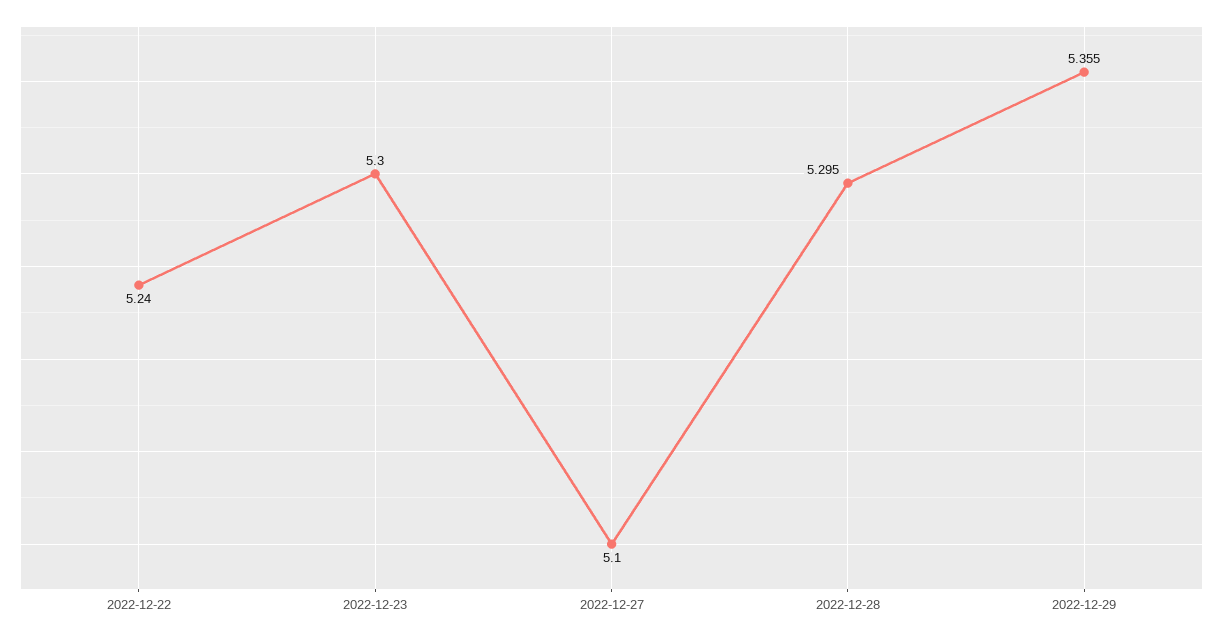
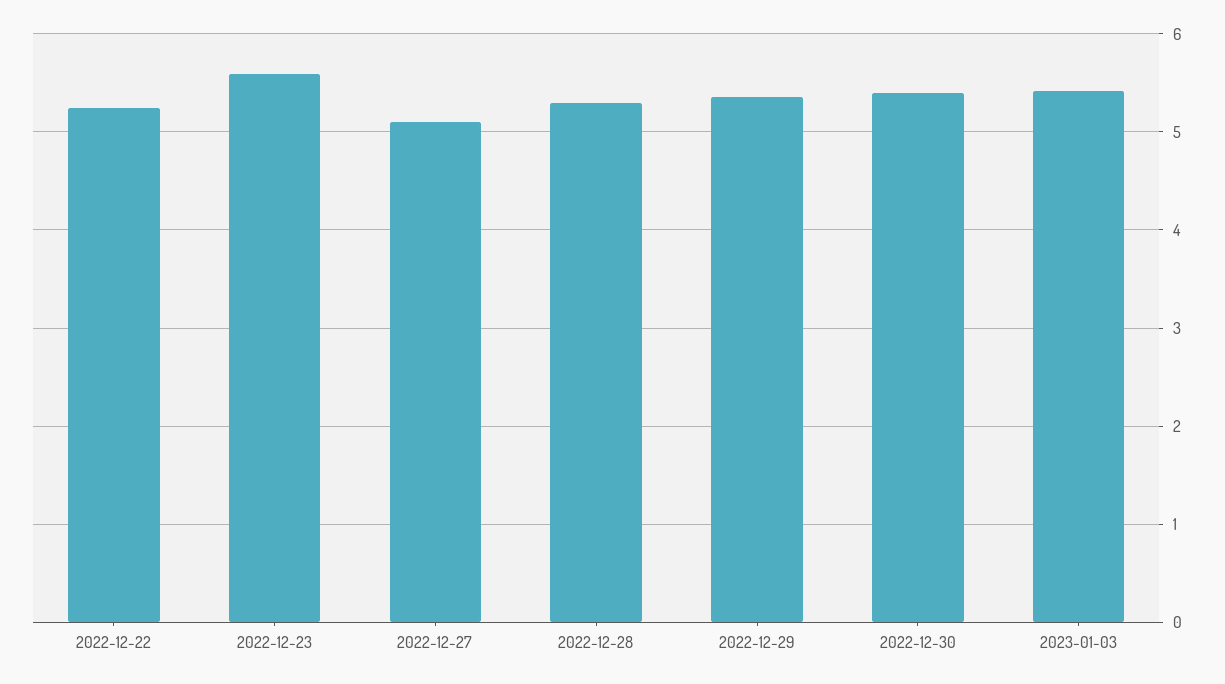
2022-12-23: 5.3 -> 5.6
2022-12-30: none -> 5.4
2023-01-03: none -> 5.4

